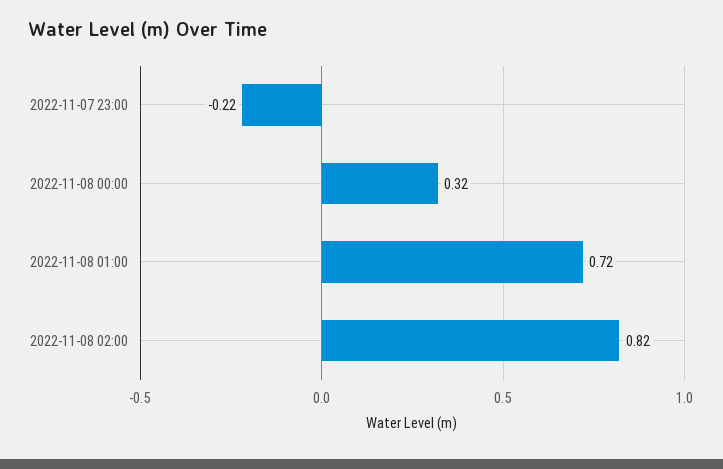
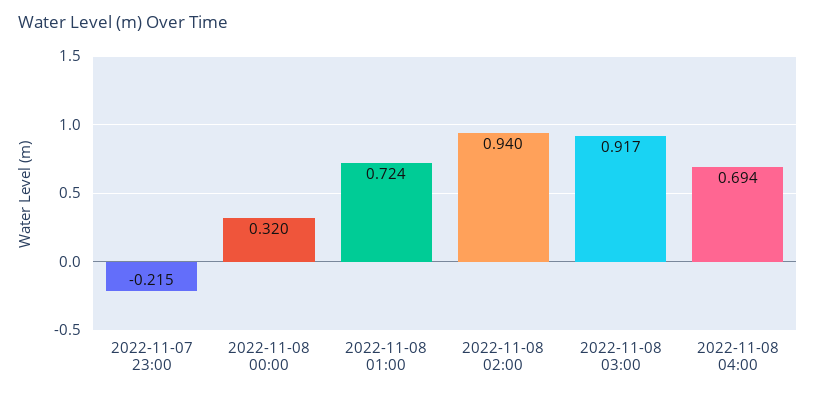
2022-11-08 02:00: 0.82 -> 0.94
2022-11-08 03:00: none -> 0.917
2022-11-08 04:00: none -> 0.694

